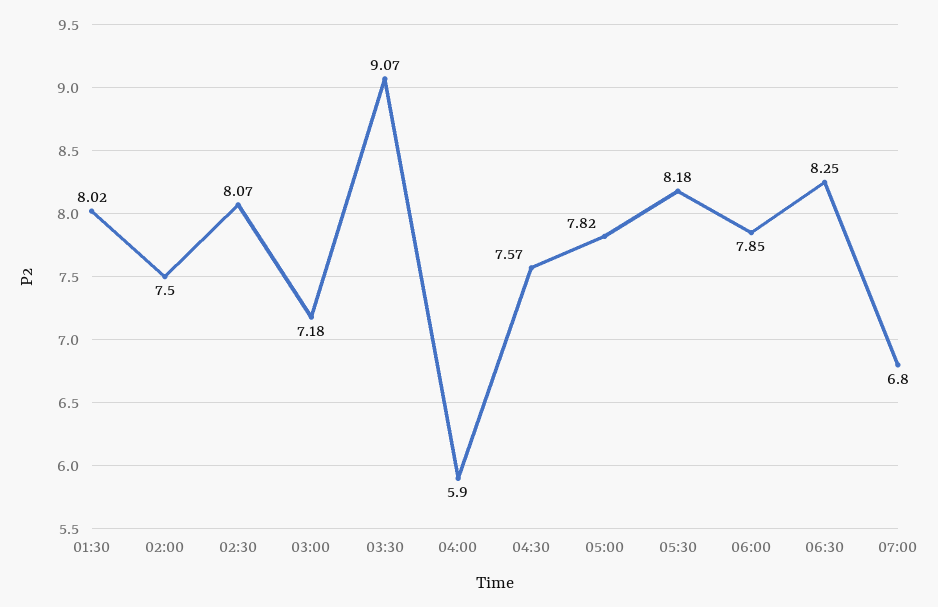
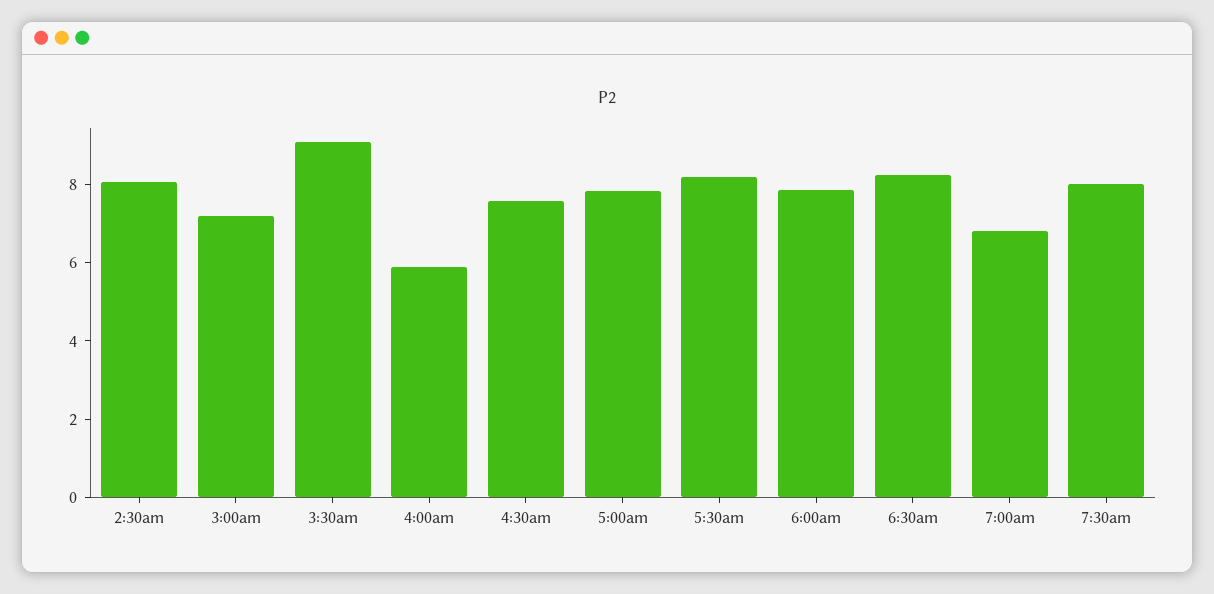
01:30: 8.02 -> none
02:00: 7.5 -> none
7:30am: none -> 8

